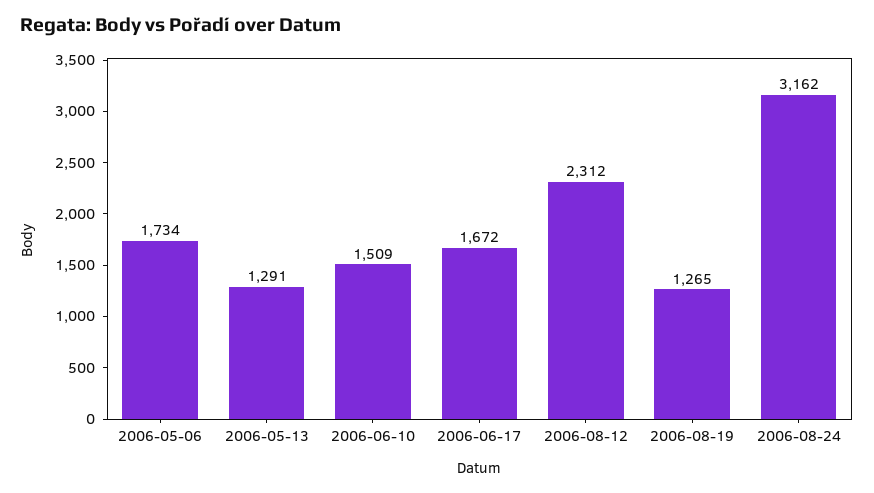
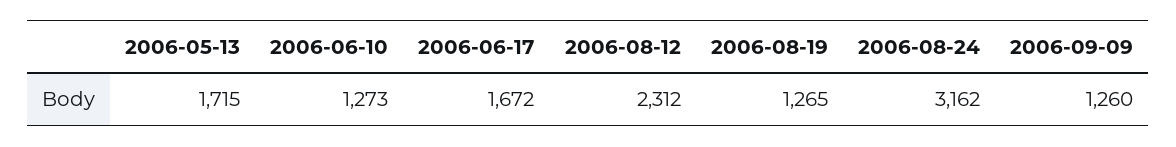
2006-05-06: 1734 -> none
2006-05-13: 1291 -> 1715
2006-06-10: 1509 -> 1273
2006-09-09: none -> 1260

